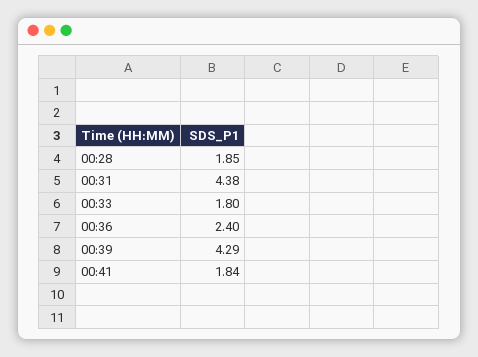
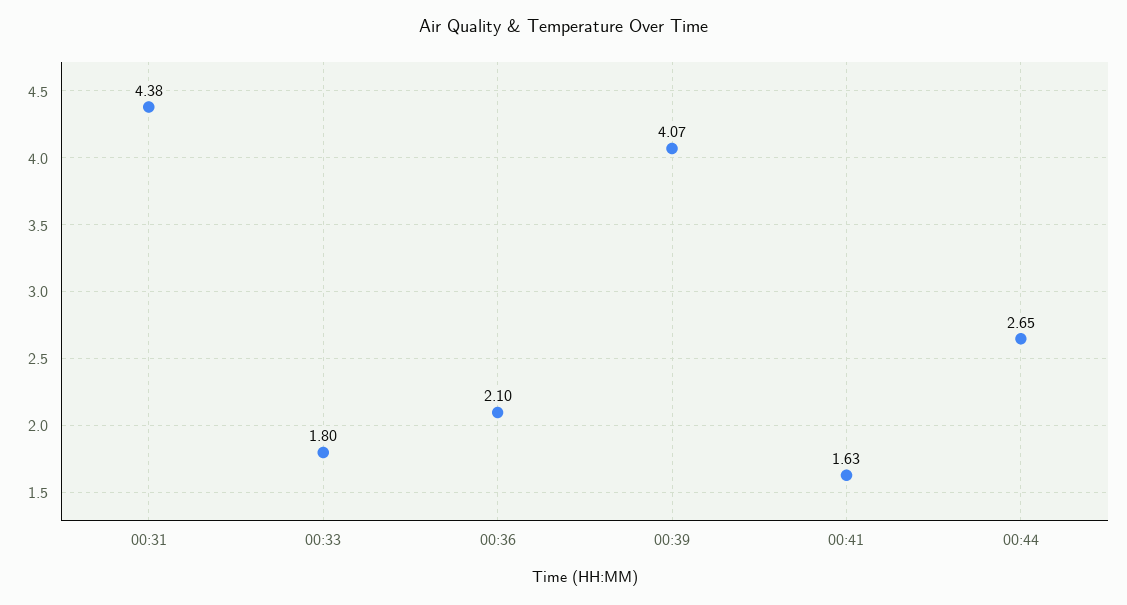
00:28: 1.85 -> none
00:36: 2.4 -> 2.1
00:39: 4.29 -> 4.07
00:41: 1.84 -> 1.63
00:44: none -> 2.65

